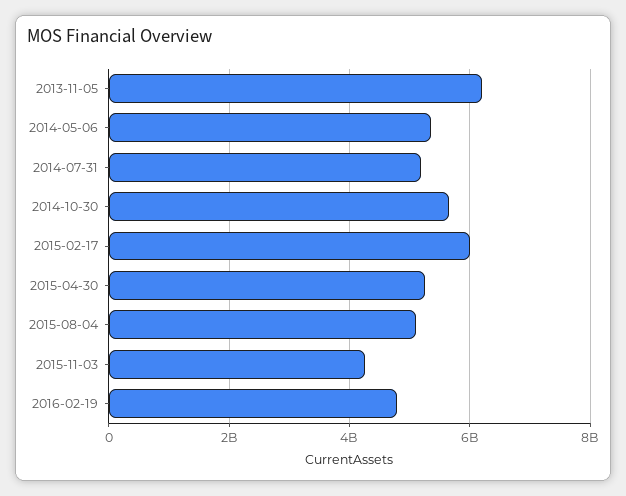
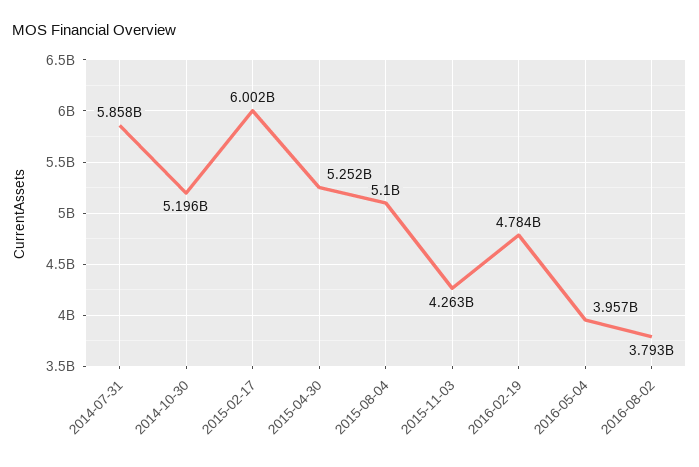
2013-11-05: 6200000000 -> none
2014-05-06: 5400000000 -> none
2014-07-31: 5200000000 -> 5858000000
2014-10-30: 5600000000 -> 5196000000
2016-05-04: none -> 3957000000
2016-08-02: none -> 3793000000

